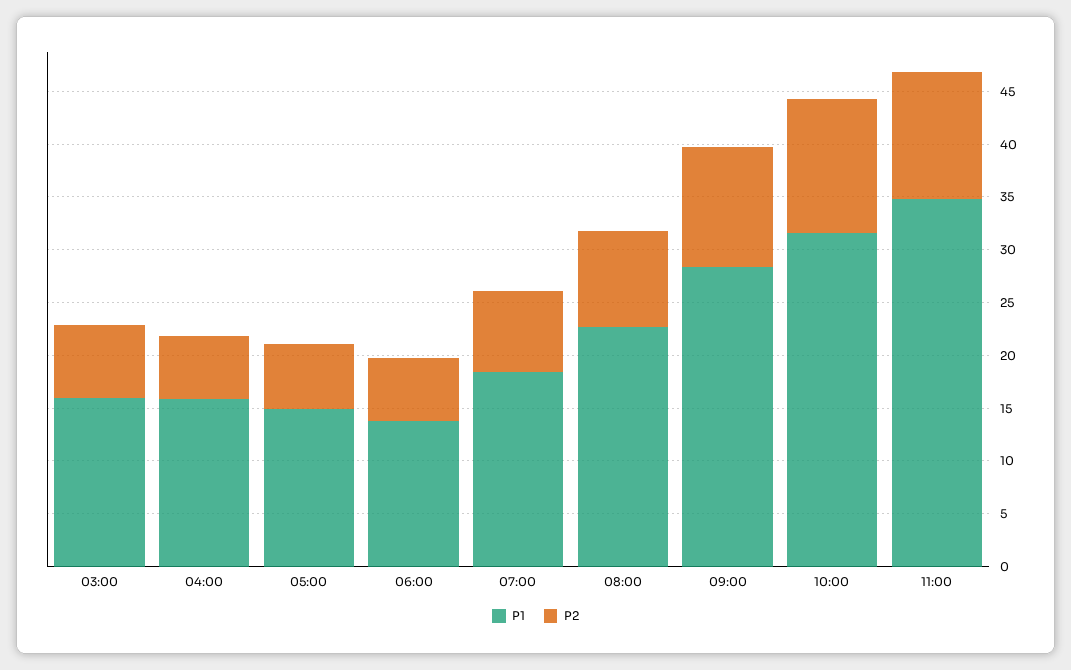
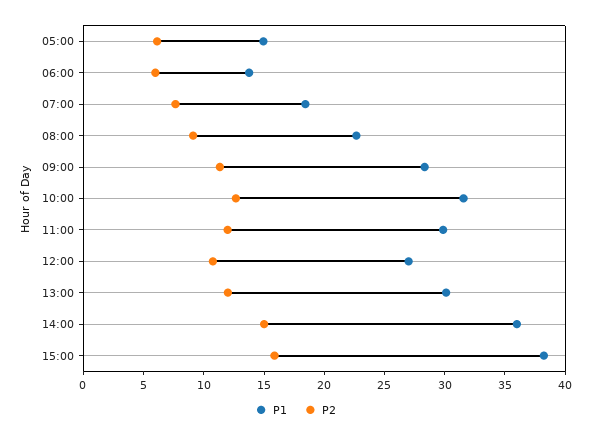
P1, 03:00: 16 -> none
P2, 03:00: 7 -> none
P1, 04:00: 16 -> none
P2, 04:00: 6 -> none
P1, 11:00: 35 -> 30
P1, 12:00: none -> 27
P2, 12:00: none -> 11
P1, 13:00: none -> 30
P2, 13:00: none -> 12
P1, 14:00: none -> 36
P2, 14:00: none -> 15
P1, 15:00: none -> 38
P2, 15:00: none -> 16

